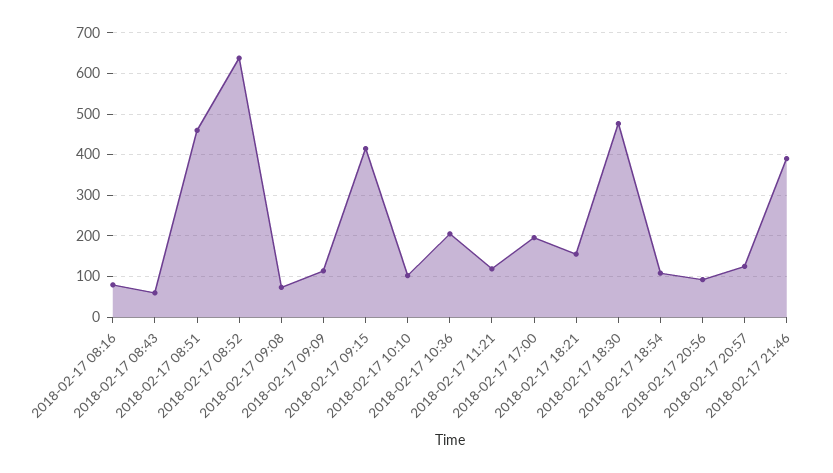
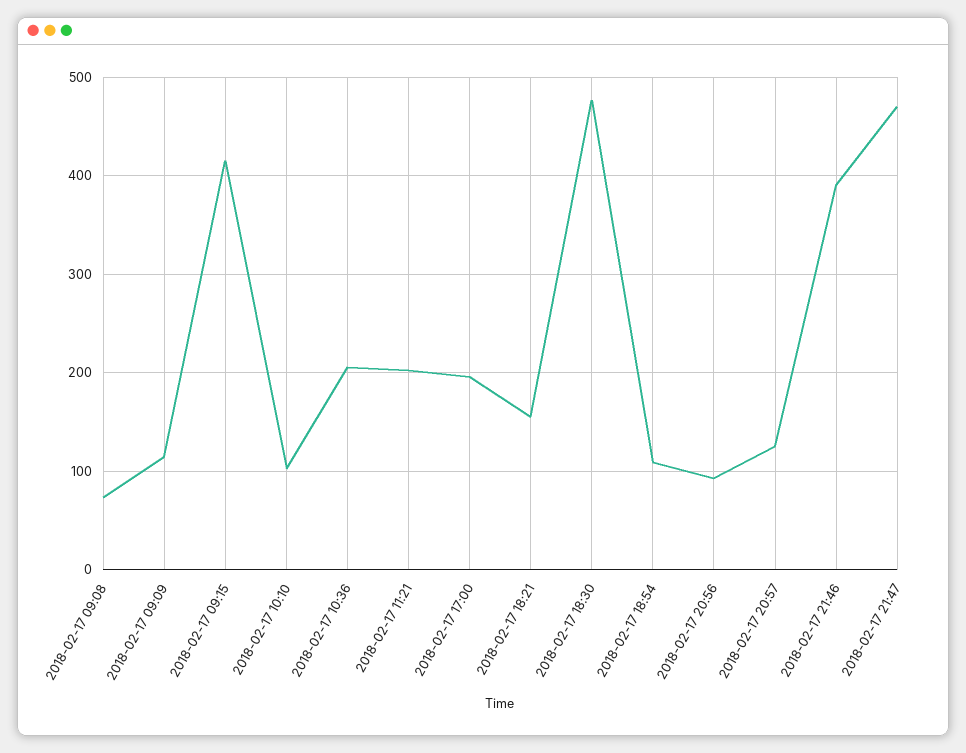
2018-02-17 08:16: 80 -> none
2018-02-17 08:43: 60 -> none
2018-02-17 08:51: 460 -> none
2018-02-17 08:52: 640 -> none
2018-02-17 11:21: 120 -> 200
2018-02-17 21:47: none -> 470

